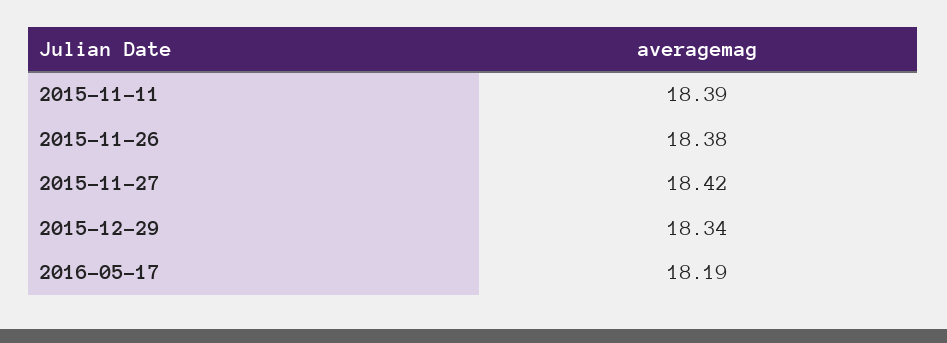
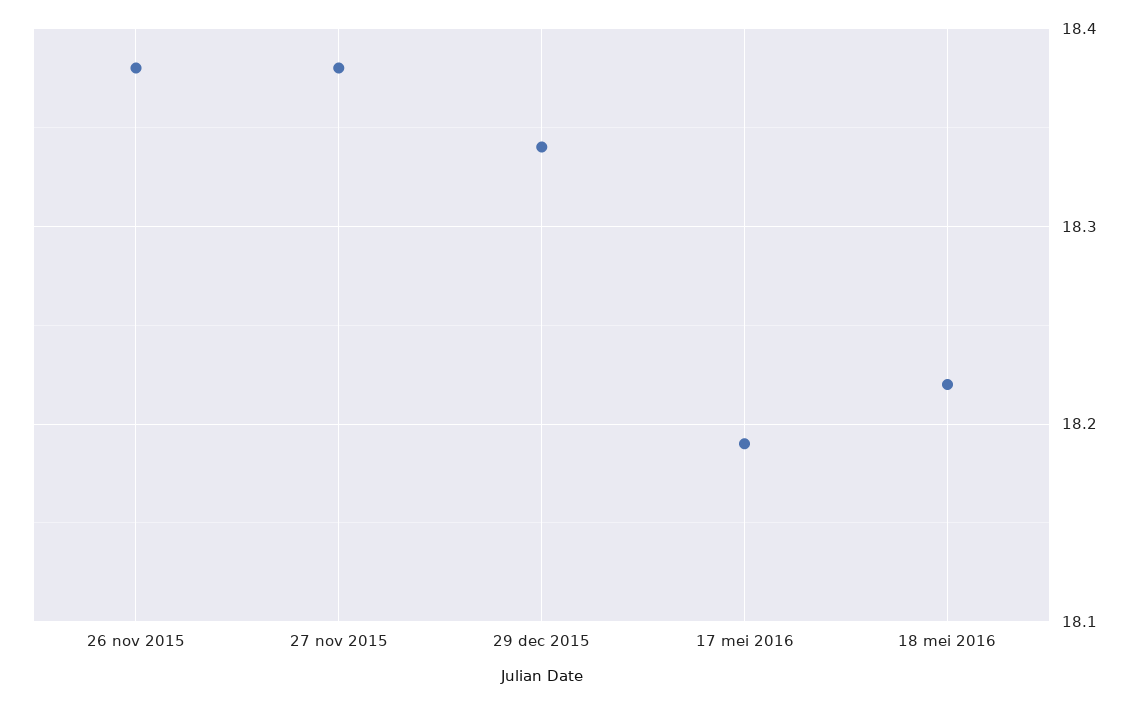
2015-11-11: 18.39 -> none
2015-11-27: 18.42 -> 18.38
18 mei 2016: none -> 18.22

